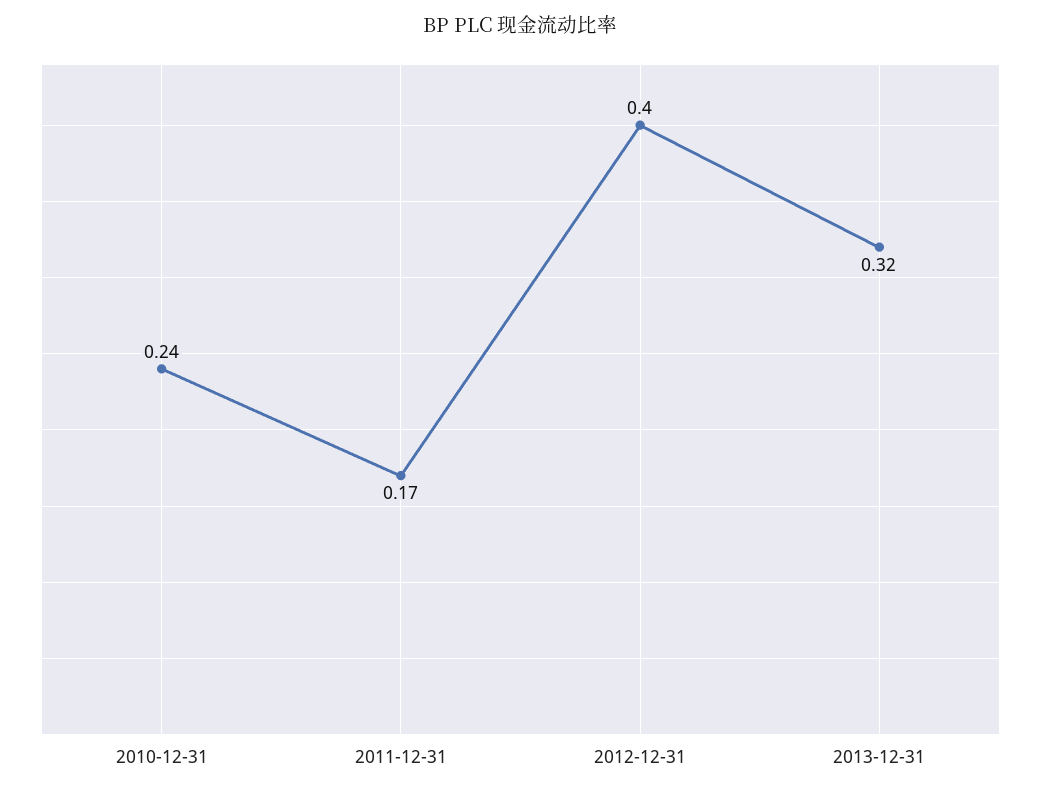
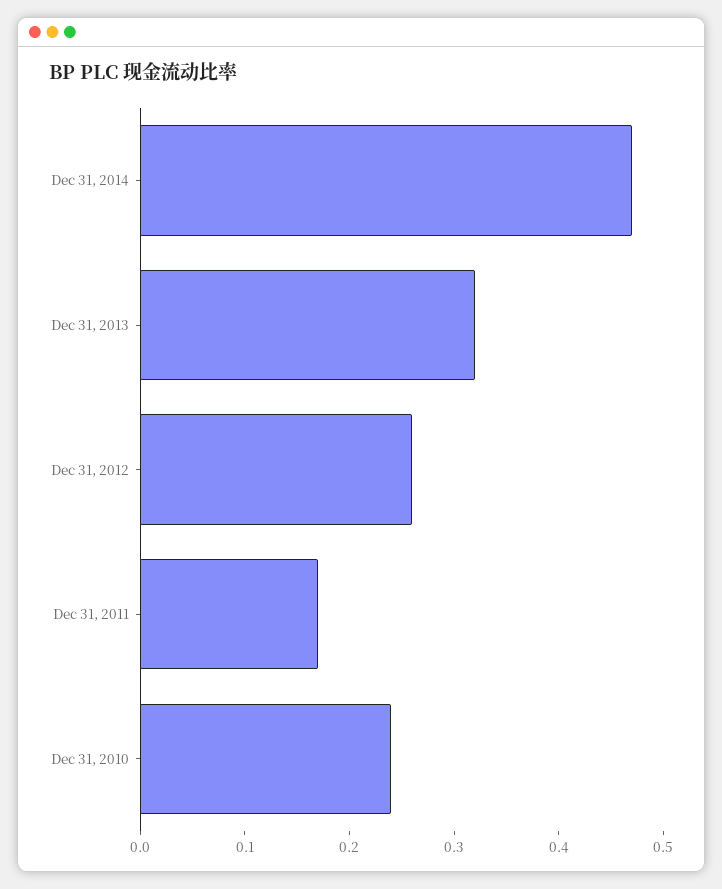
2012-12-31: 0.4 -> 0.26
Dec 31, 2014: none -> 0.47

